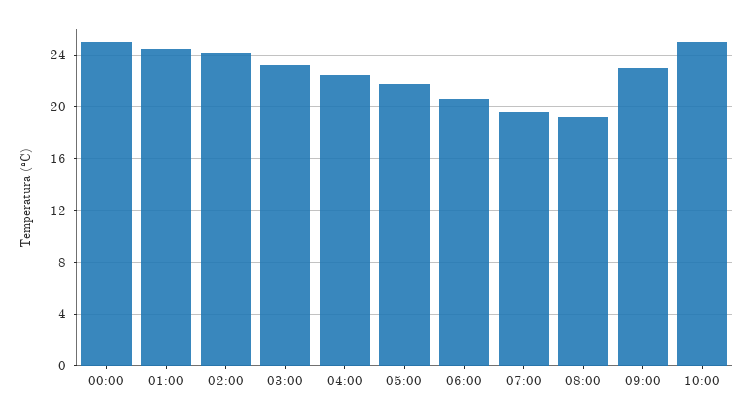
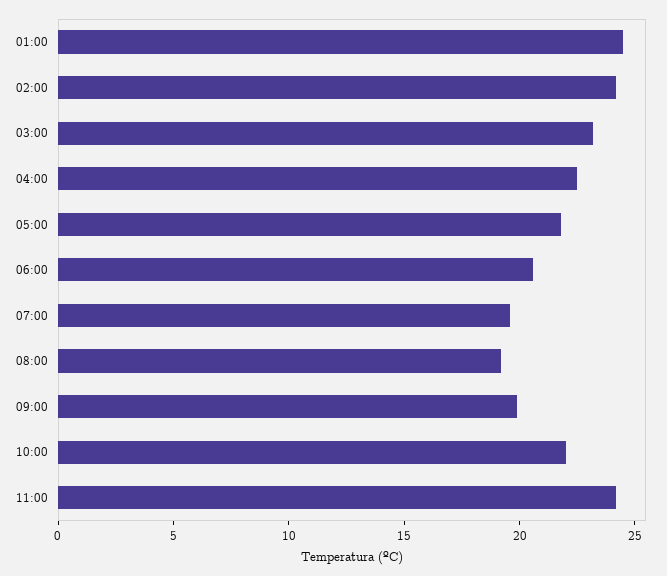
00:00: 25 -> none
09:00: 23 -> 20
10:00: 25 -> 22
11:00: none -> 24

